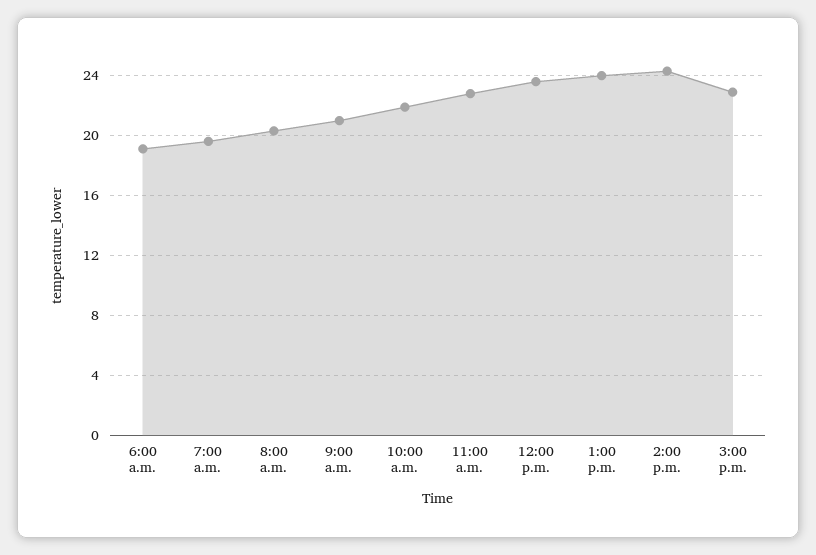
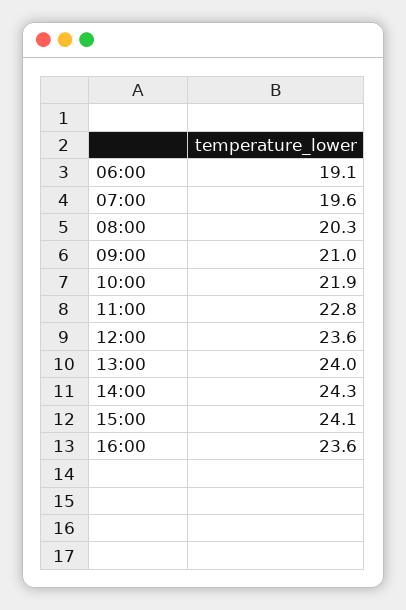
3:00 p.m.: 23 -> 24.1
16:00: none -> 23.6

